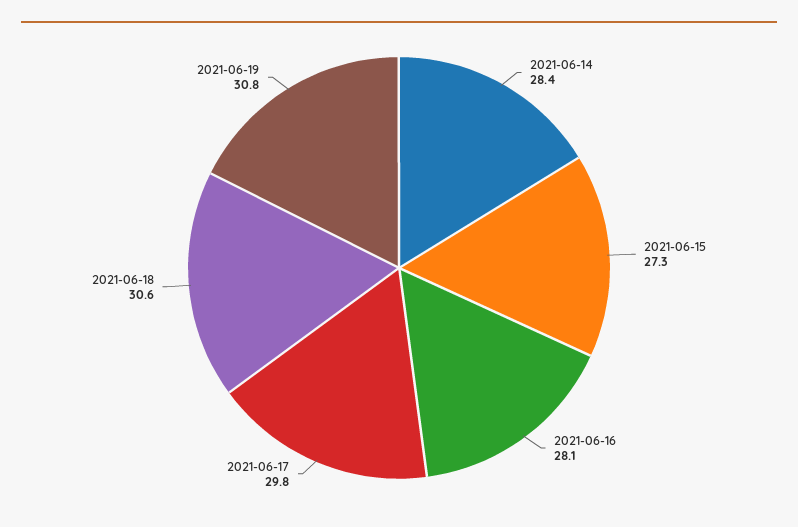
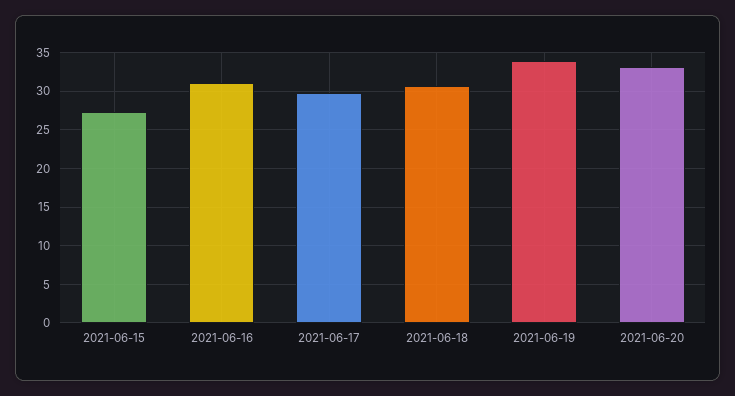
2021-06-14: 28.4 -> none
2021-06-16: 28.1 -> 31
2021-06-19: 30.8 -> 34
2021-06-20: none -> 33

